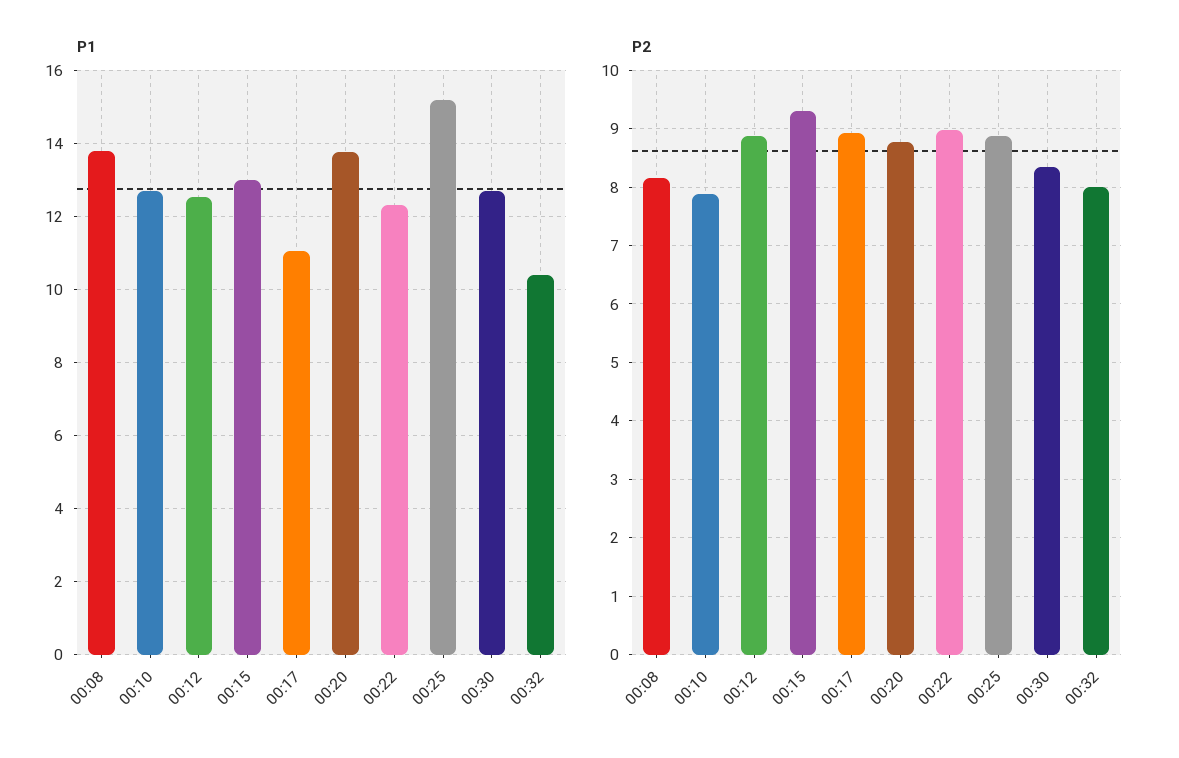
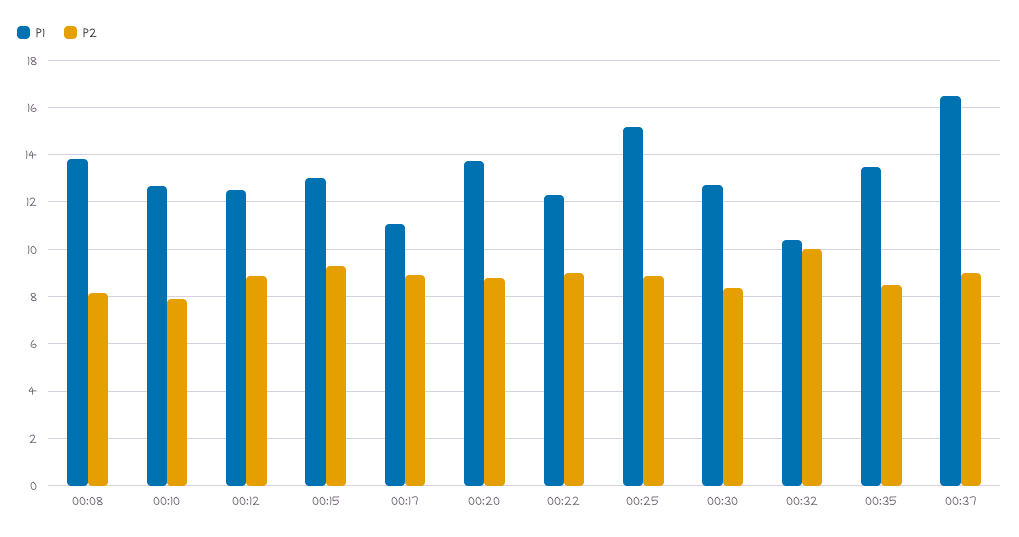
P2, 00:32: 8 -> 10
P1, 00:35: none -> 13.5
P2, 00:35: none -> 8.5
P1, 00:37: none -> 16.5
P2, 00:37: none -> 9

